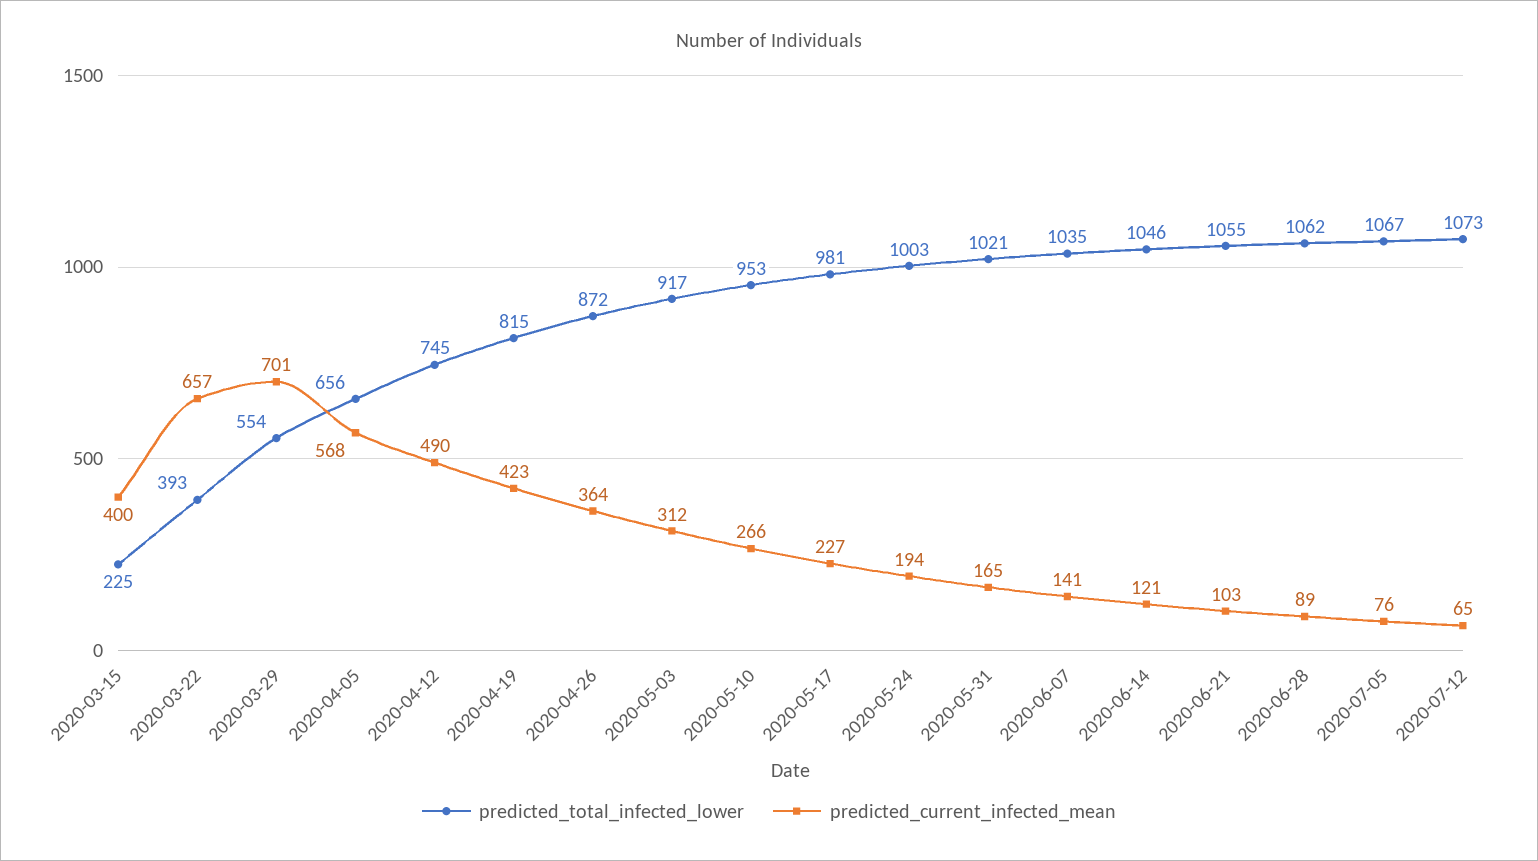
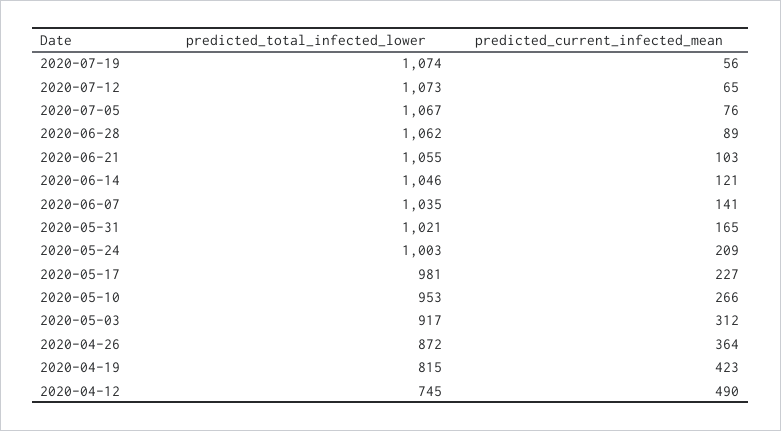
predicted_total_infected_lower, 2020-03-15: 225 -> none
predicted_current_infected_mean, 2020-03-15: 400 -> none
predicted_total_infected_lower, 2020-03-22: 393 -> none
predicted_current_infected_mean, 2020-03-22: 657 -> none
predicted_total_infected_lower, 2020-03-29: 554 -> none
predicted_current_infected_mean, 2020-03-29: 701 -> none
predicted_total_infected_lower, 2020-04-05: 656 -> none
predicted_current_infected_mean, 2020-04-05: 568 -> none
predicted_current_infected_mean, 2020-05-24: 194 -> 209
predicted_total_infected_lower, 2020-07-19: none -> 1074
predicted_current_infected_mean, 2020-07-19: none -> 56

